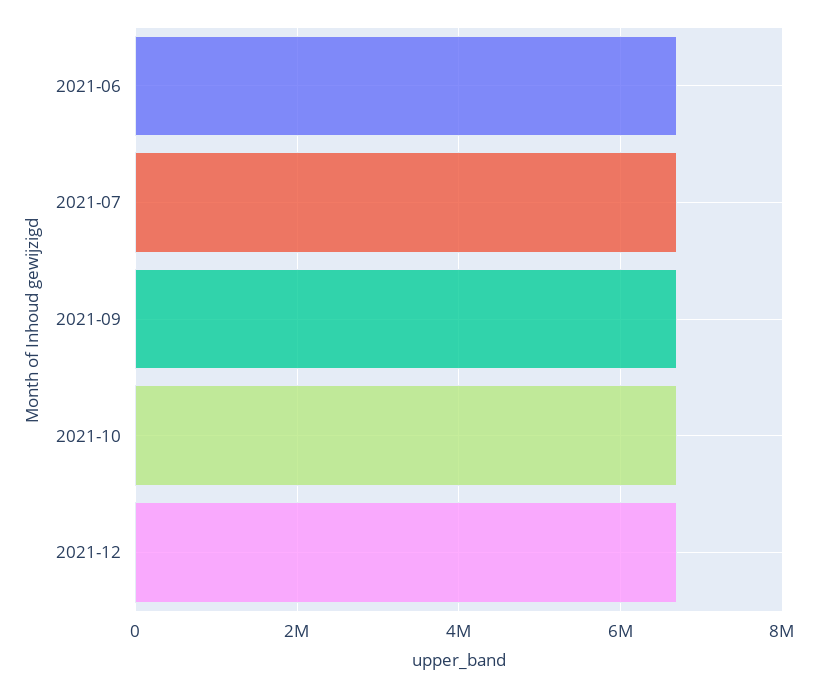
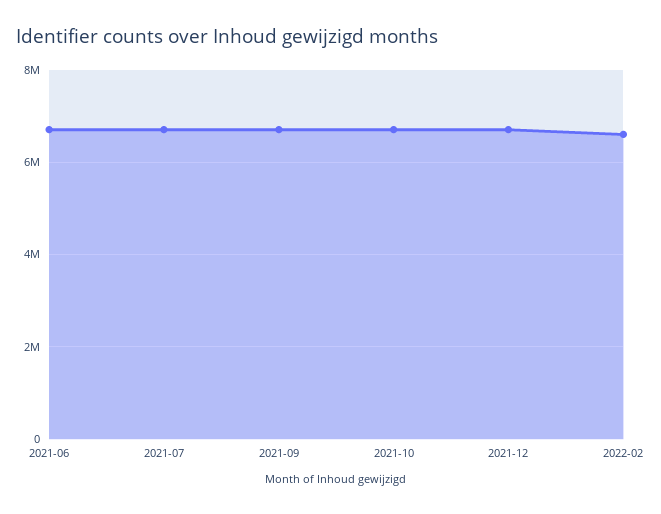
2022-02: none -> 6600000

